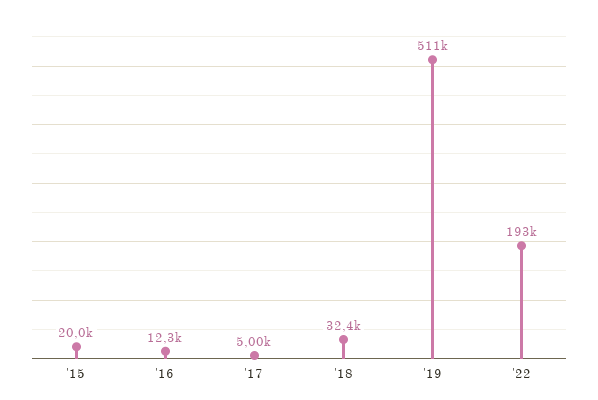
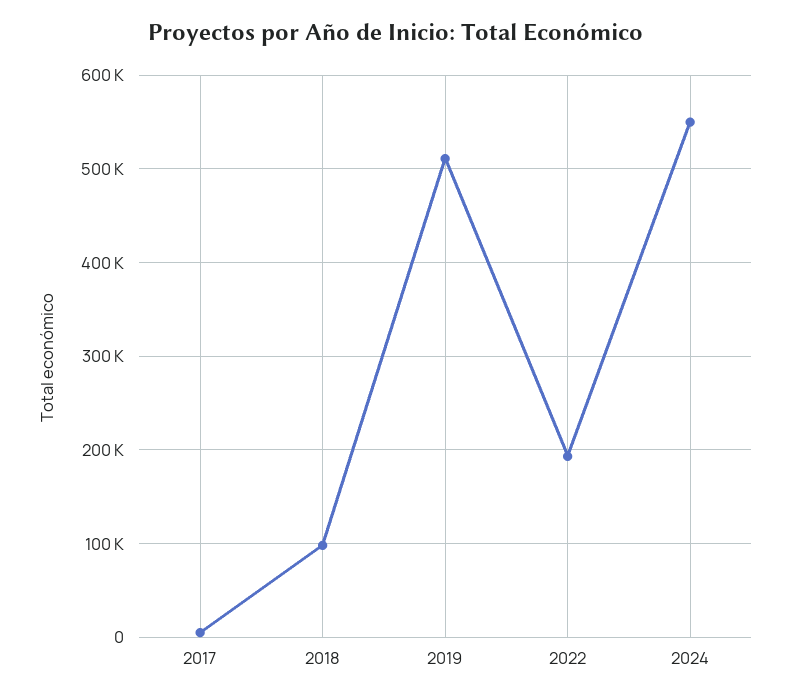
'15: 20000 -> none
'16: 12300 -> none
'18: 32400 -> 100000
2024: none -> 550000

